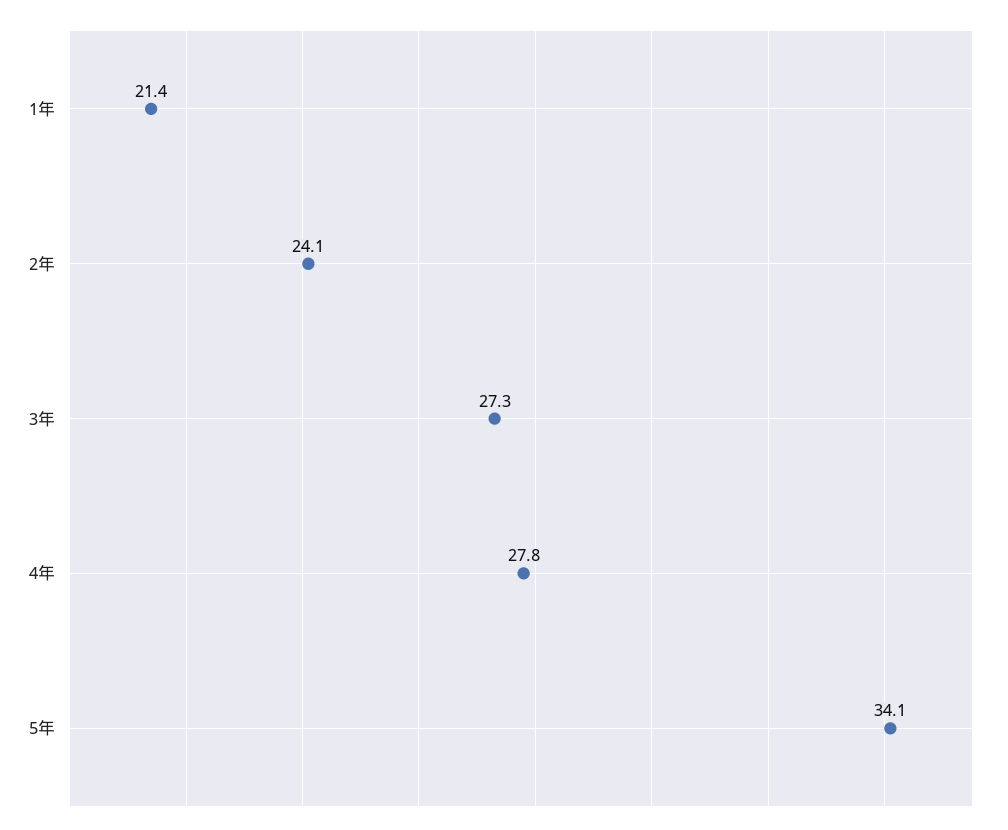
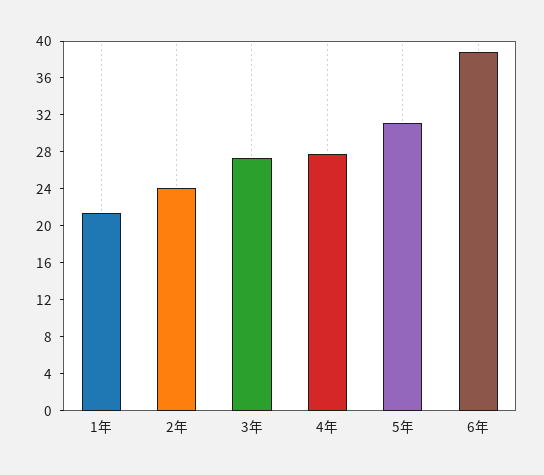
5年: 34.1 -> 31
6年: none -> 39

